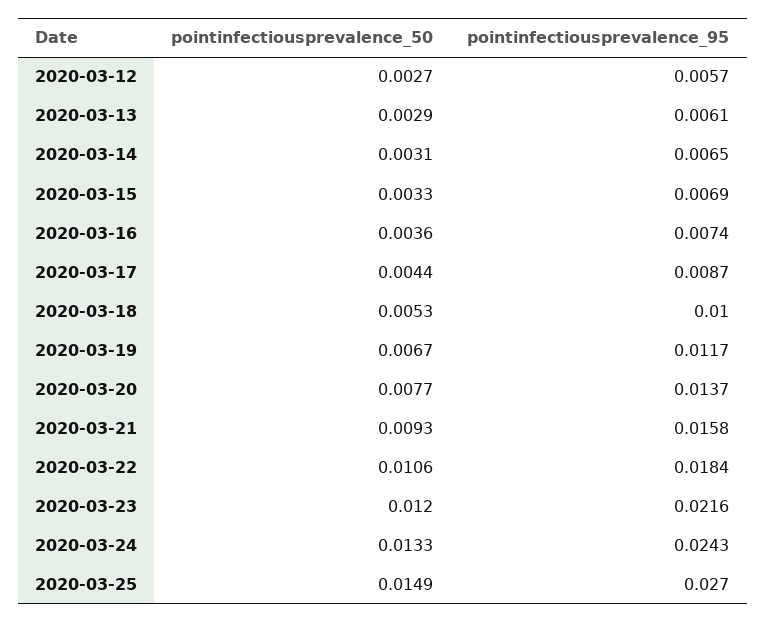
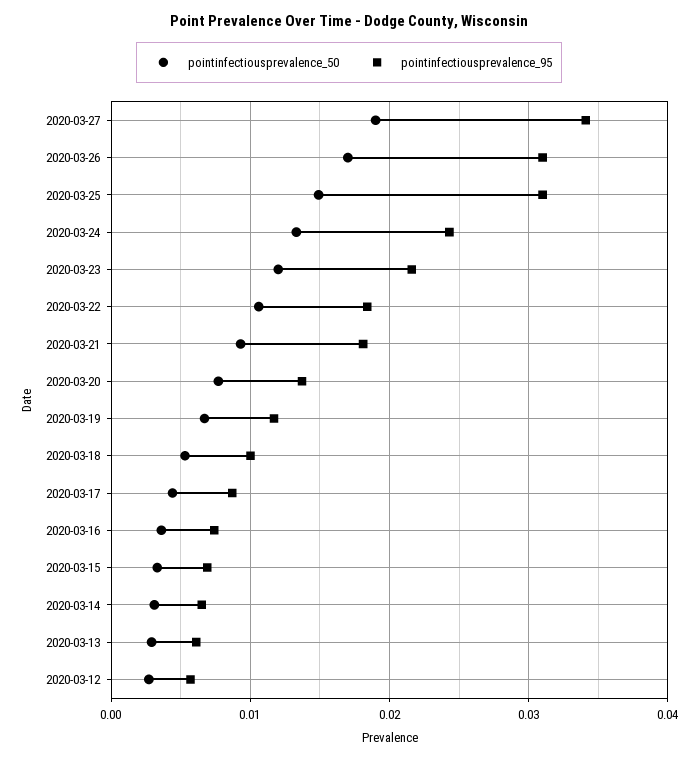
pointinfectiousprevalence_95, 2020-03-21: 0.0158 -> 0.018
pointinfectiousprevalence_95, 2020-03-25: 0.027 -> 0.031
pointinfectiousprevalence_50, 2020-03-27: none -> 0.019
pointinfectiousprevalence_95, 2020-03-27: none -> 0.034
pointinfectiousprevalence_50, 2020-03-26: none -> 0.017
pointinfectiousprevalence_95, 2020-03-26: none -> 0.031

